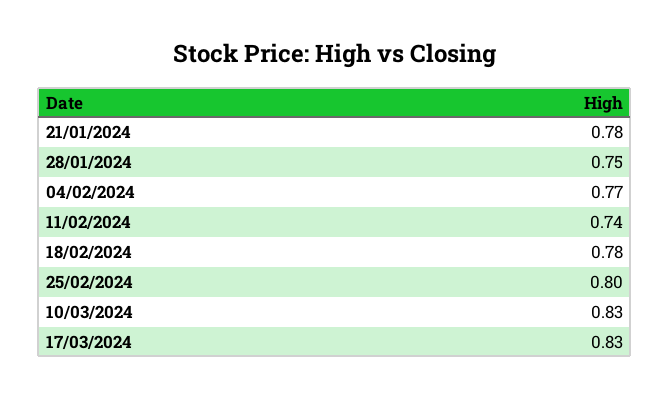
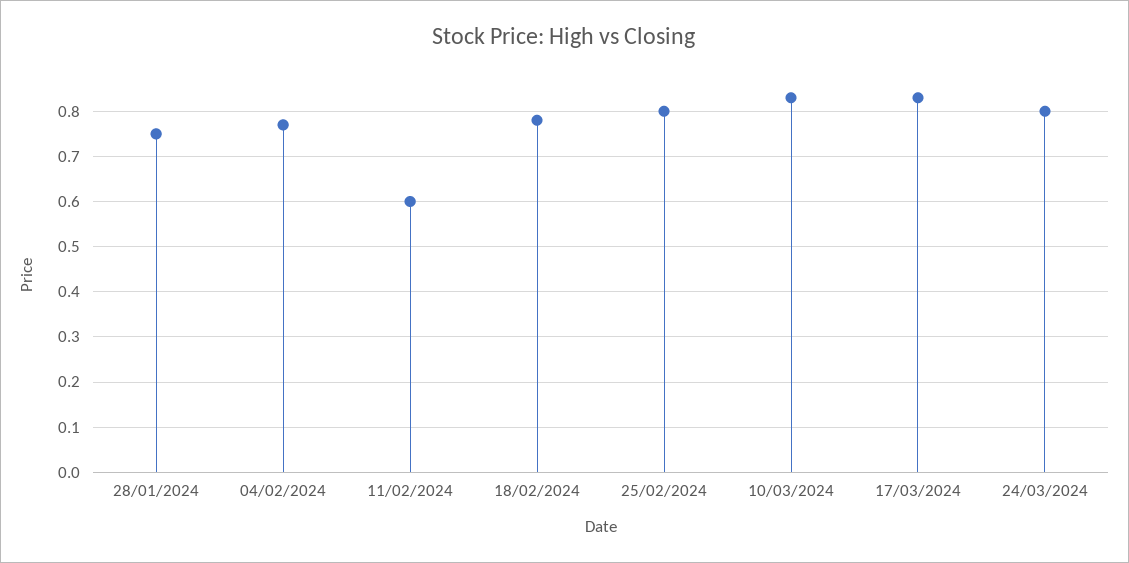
21/01/2024: 0.78 -> none
11/02/2024: 0.74 -> 0.6
24/03/2024: none -> 0.8

